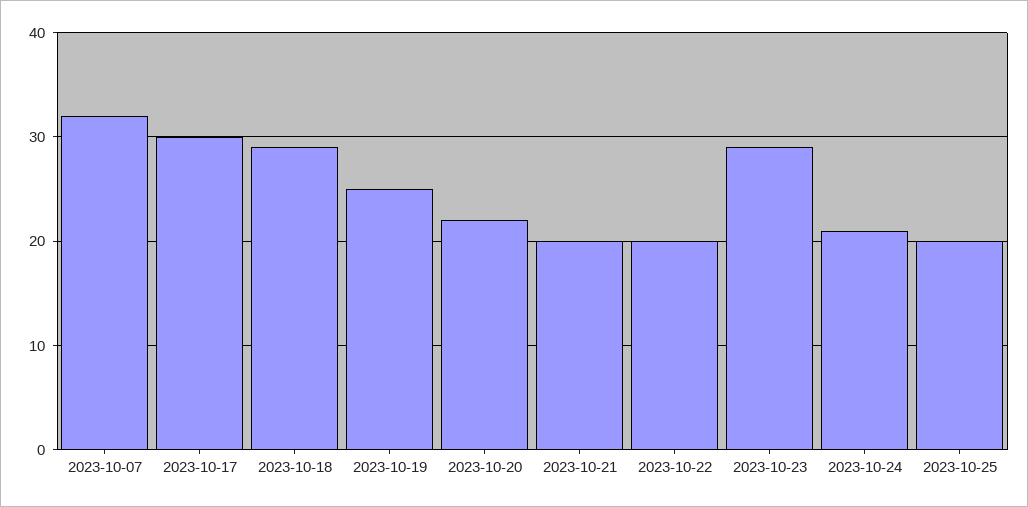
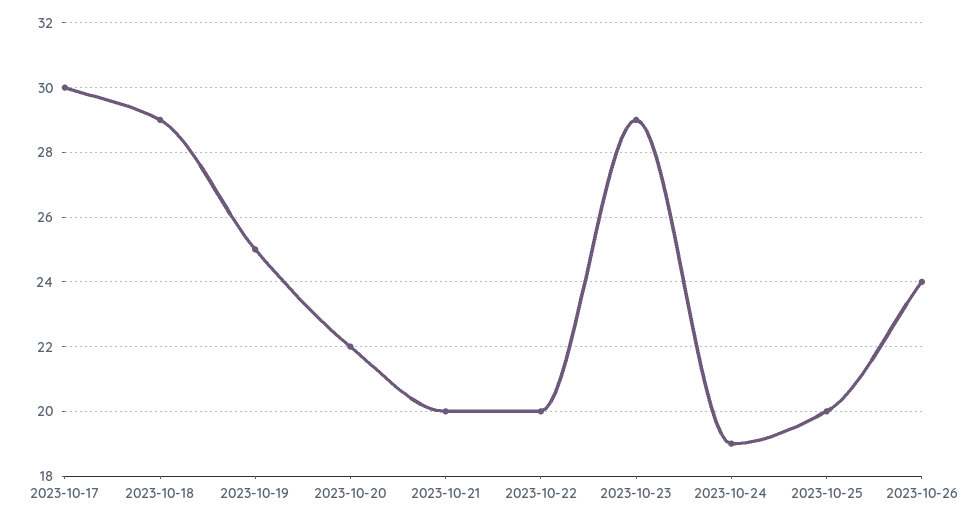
2023-10-07: 32 -> none
2023-10-24: 21 -> 19
2023-10-26: none -> 24

